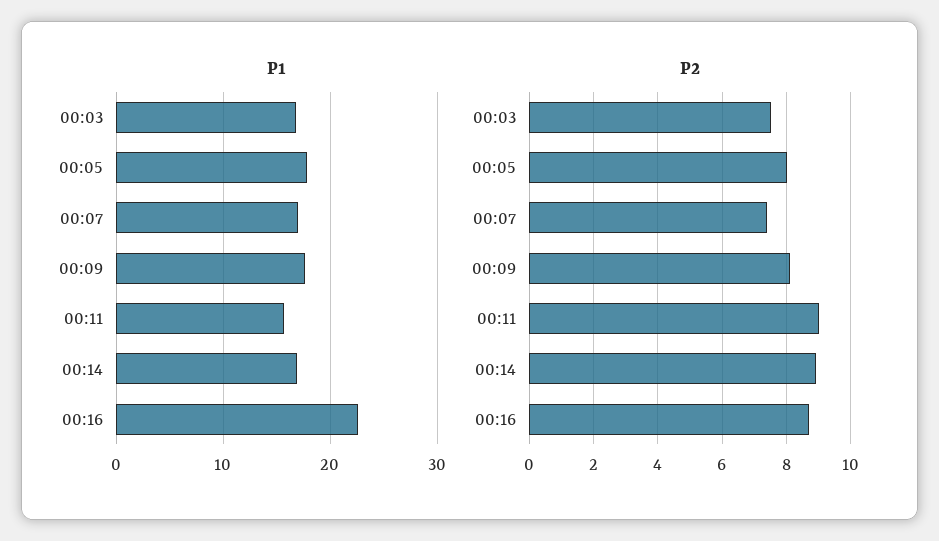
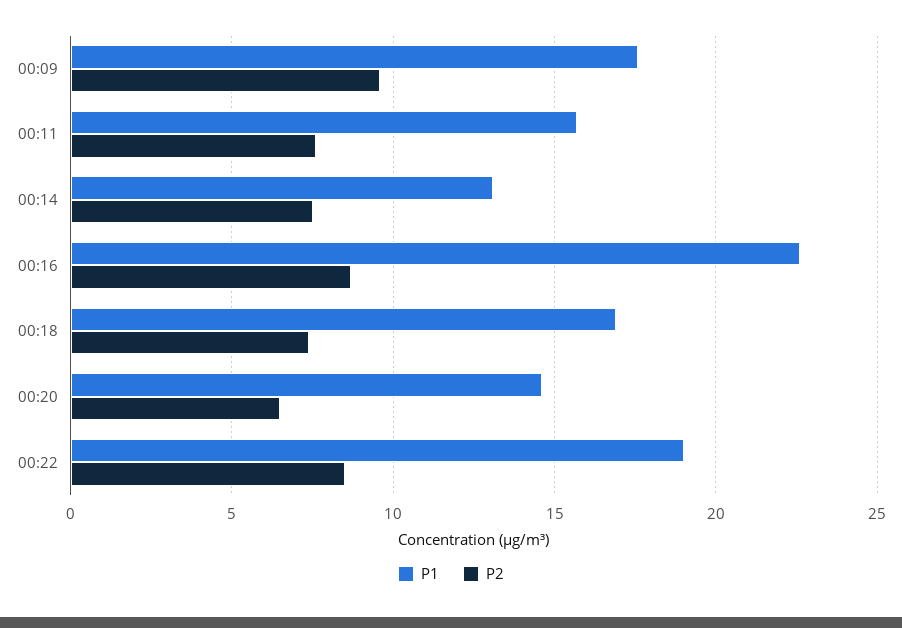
P1, 00:03: 17 -> none
P1, 00:05: 18 -> none
P1, 00:07: 17 -> none
P1, 00:14: 17 -> 13
P2, 00:03: 7.5 -> none
P2, 00:05: 8 -> none
P2, 00:07: 7.5 -> none
P2, 00:09: 8 -> 9.5
P2, 00:11: 9 -> 7.5
P2, 00:14: 9 -> 7.5
P1, 00:18: none -> 17
P2, 00:18: none -> 7.5
P1, 00:20: none -> 14.5
P2, 00:20: none -> 6.5
P1, 00:22: none -> 19
P2, 00:22: none -> 8.5

